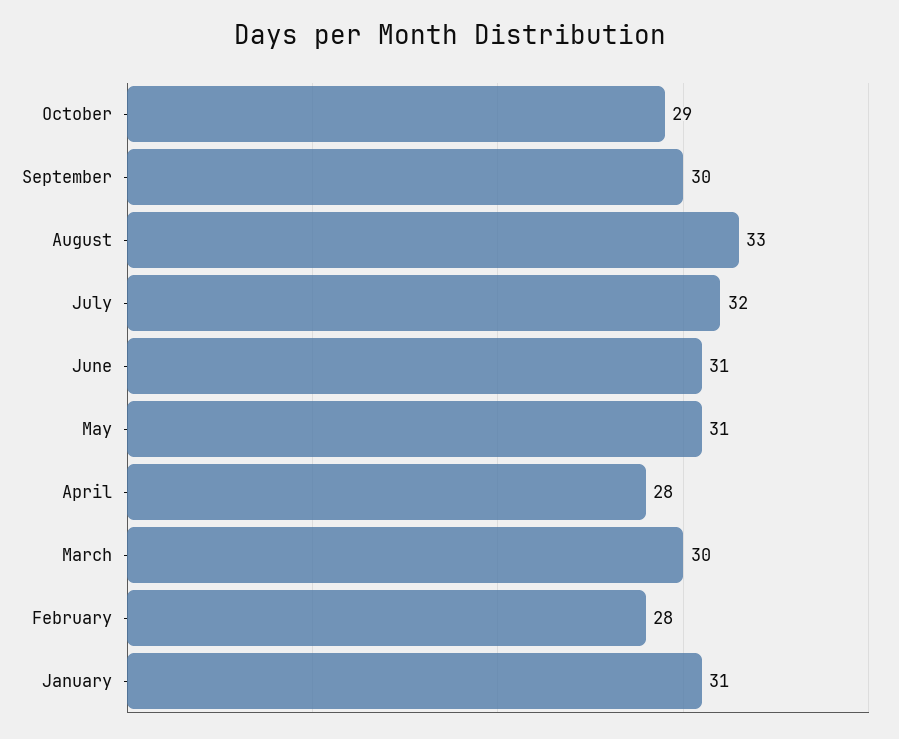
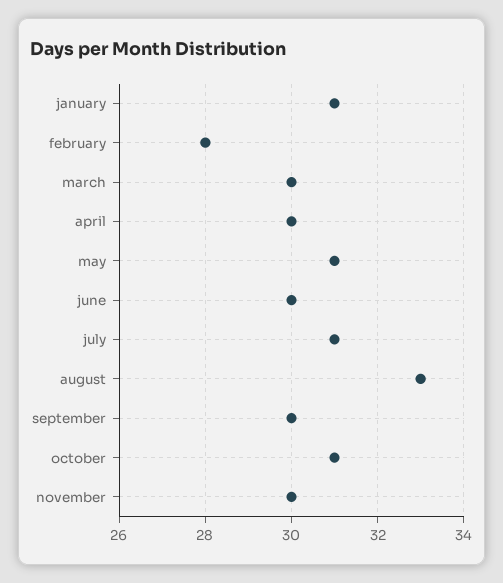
October: 29 -> 31
July: 32 -> 31
June: 31 -> 30
April: 28 -> 30
november: none -> 30

